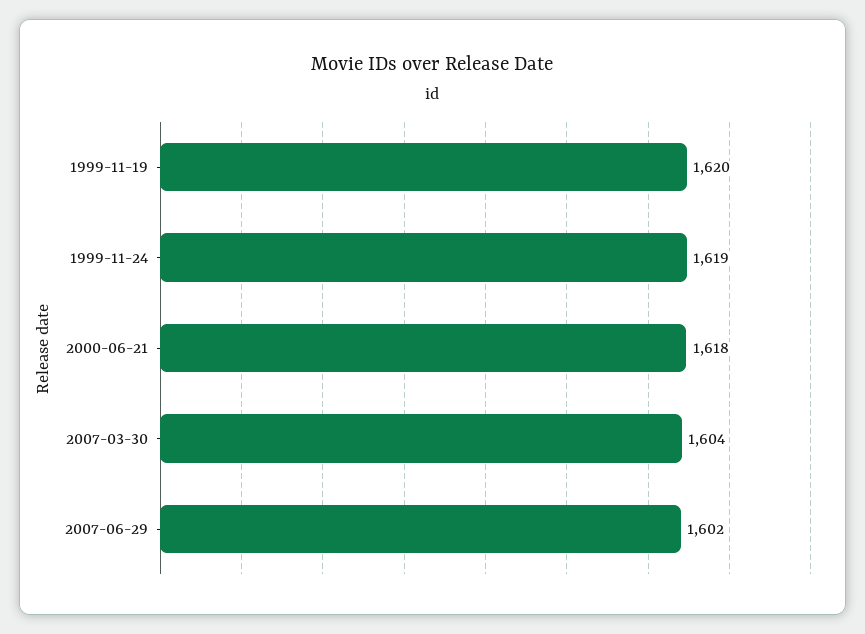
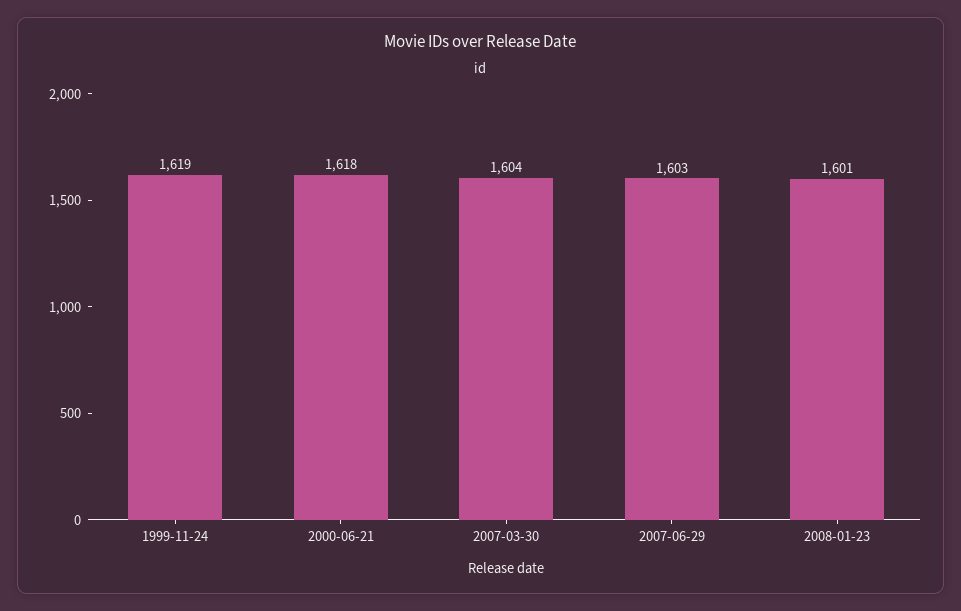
1999-11-19: 1620 -> none
2007-06-29: 1602 -> 1603
2008-01-23: none -> 1601

